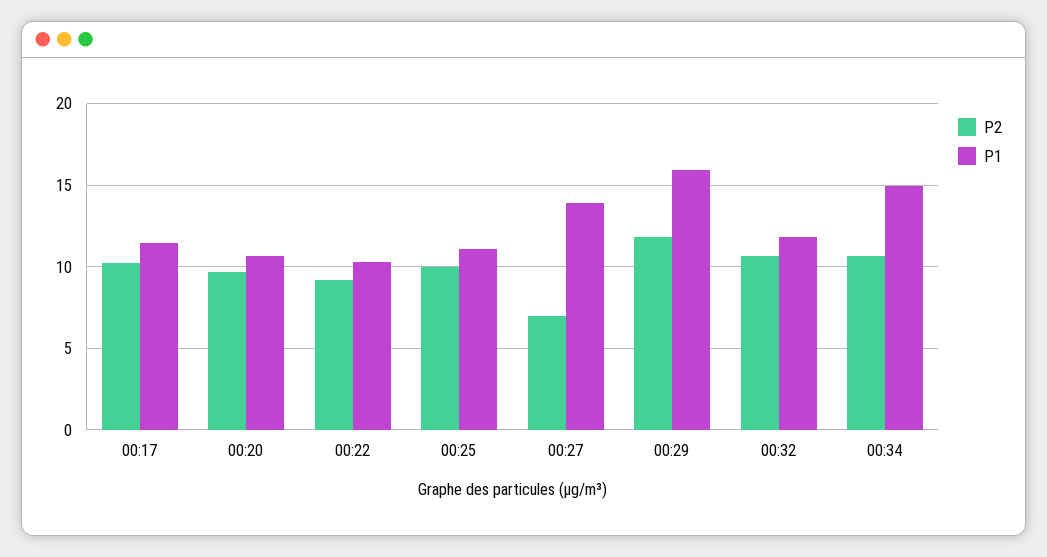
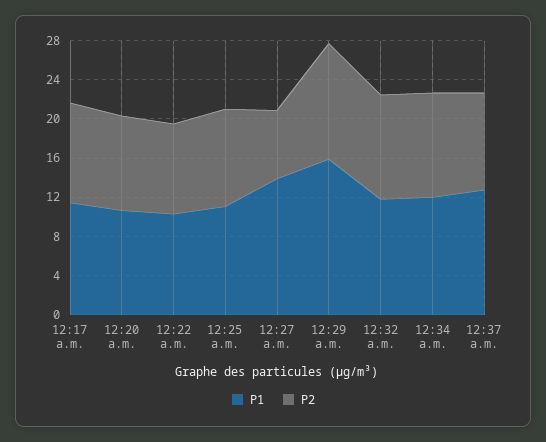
P1, 00:34: 15 -> 12
P1, 12:37 a.m.: none -> 13
P2, 12:37 a.m.: none -> 10

